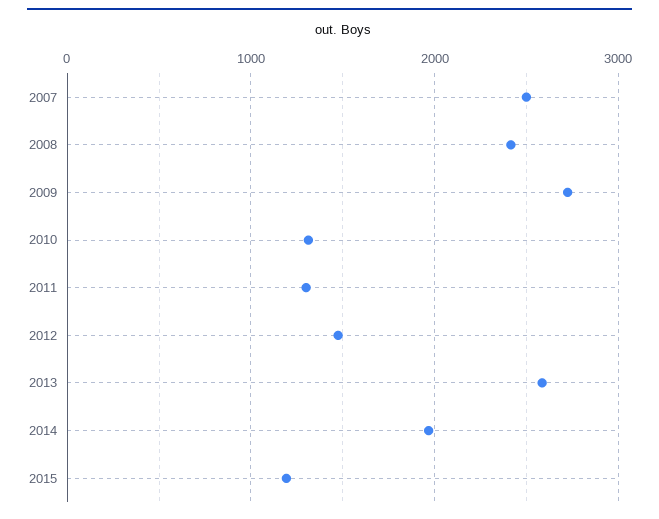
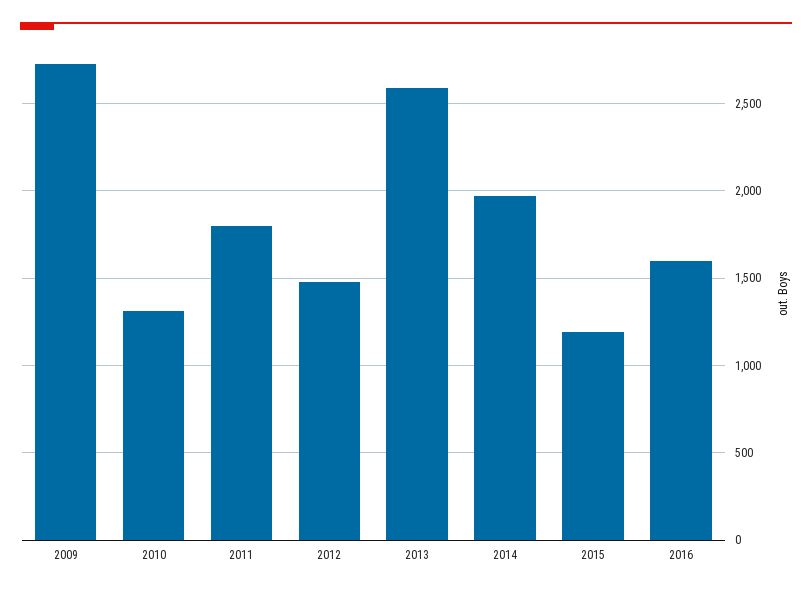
2007: 2500 -> none
2008: 2400 -> none
2011: 1300 -> 1800
2016: none -> 1600

